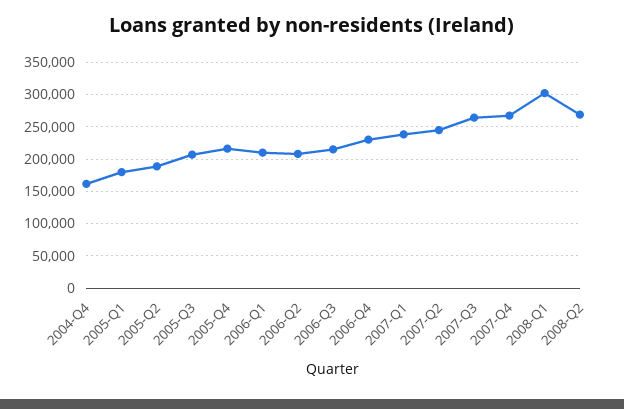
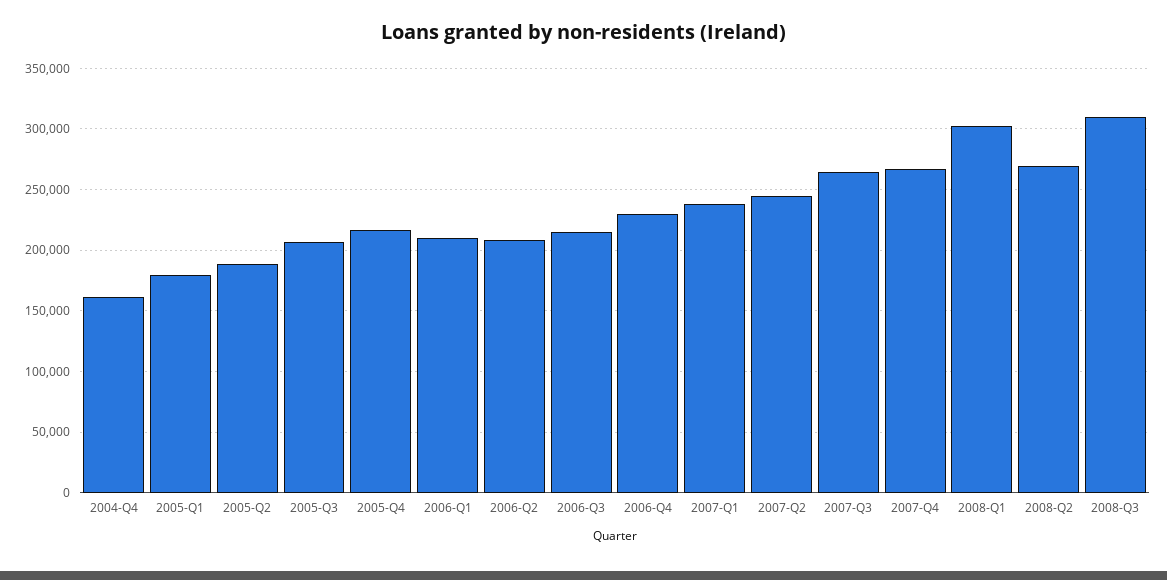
2008-Q3: none -> 310000

